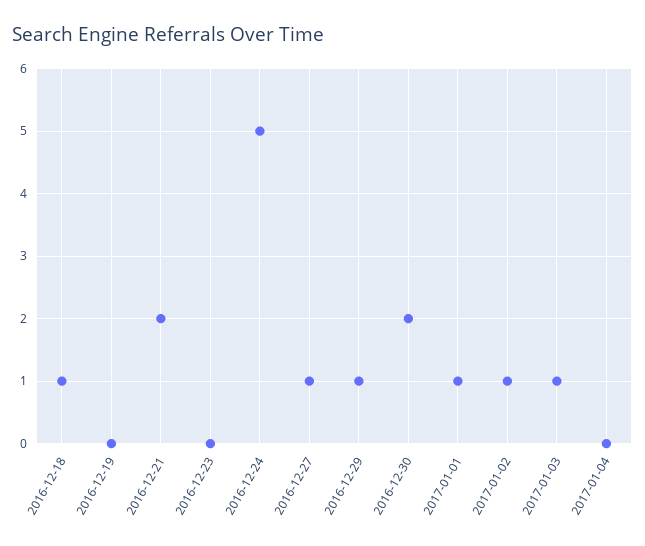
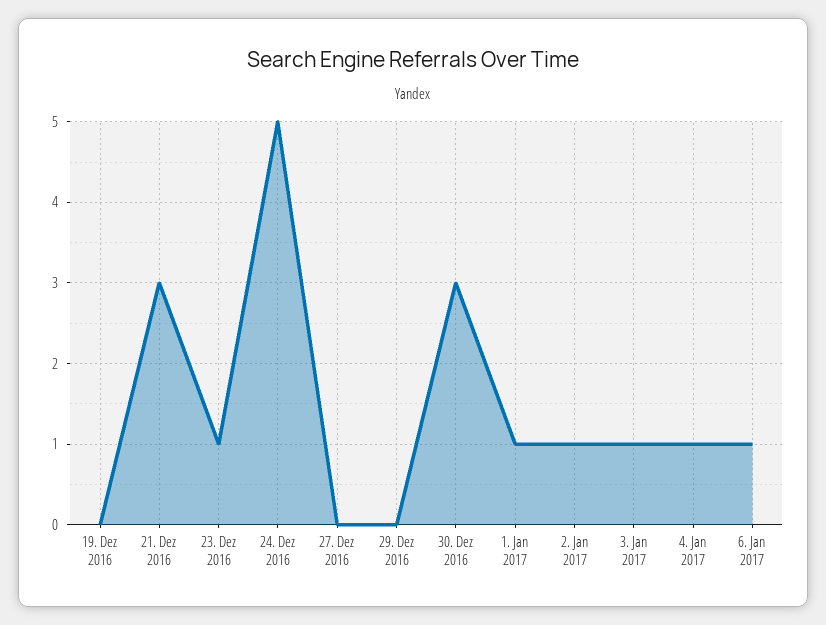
2016-12-18: 1 -> none
2016-12-21: 2 -> 3
2016-12-23: 0 -> 1
2016-12-27: 1 -> 0
2016-12-29: 1 -> 0
2016-12-30: 2 -> 3
2017-01-04: 0 -> 1
6. Jan 2017: none -> 1

